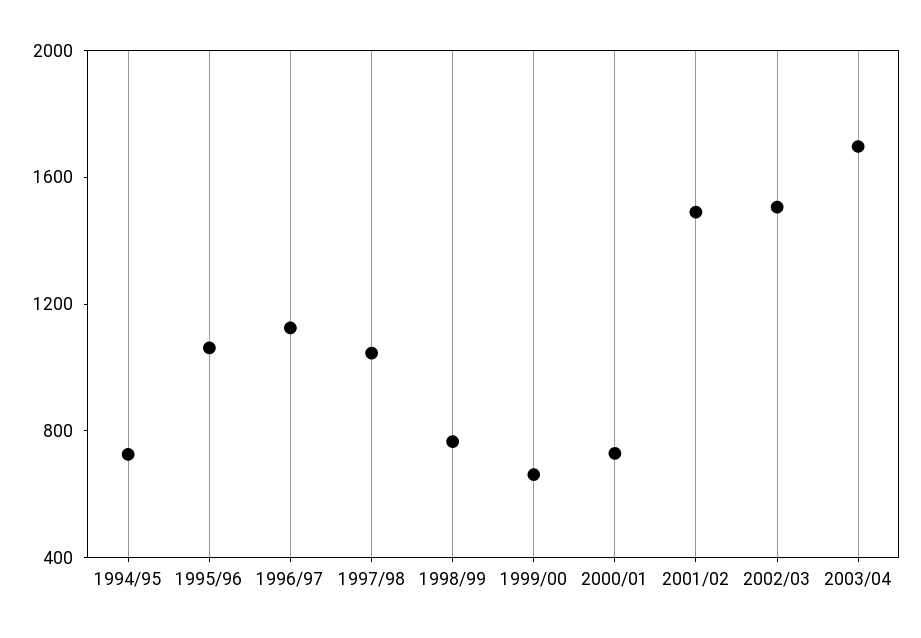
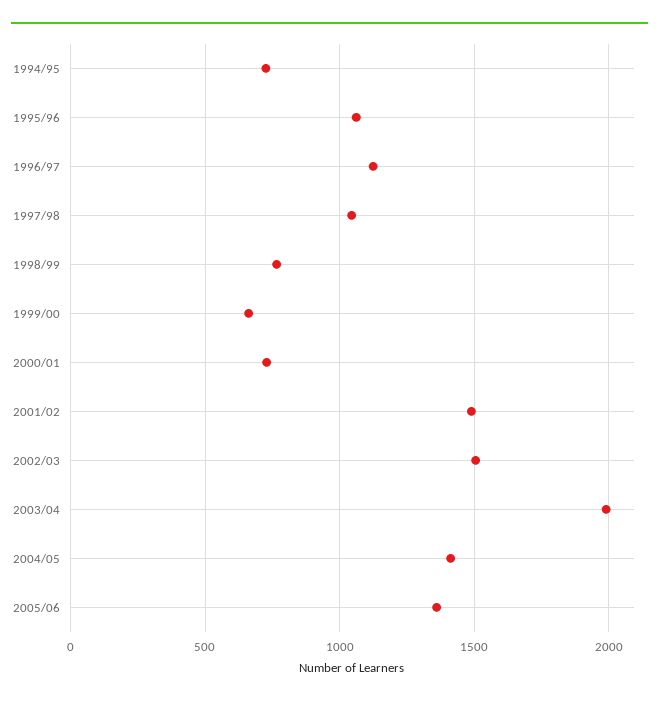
2003/04: 1700 -> 2000
2004/05: none -> 1400
2005/06: none -> 1350

